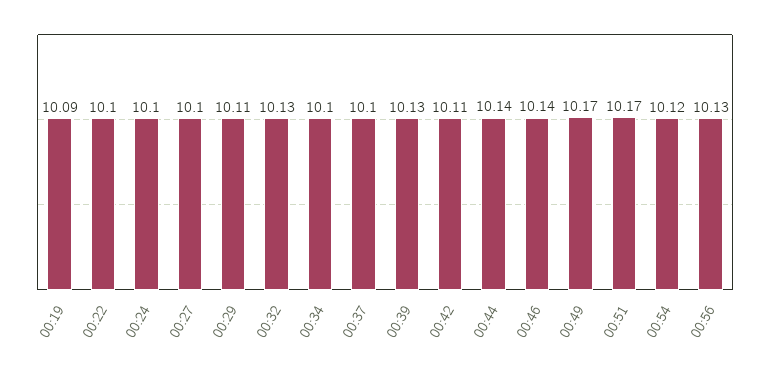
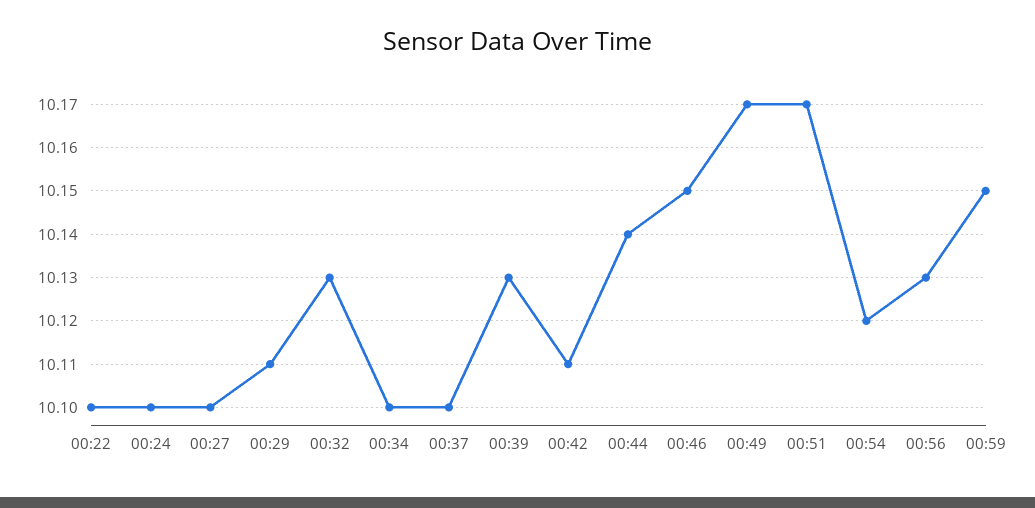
00:19: 10.09 -> none
00:46: 10.14 -> 10.15
00:59: none -> 10.15

